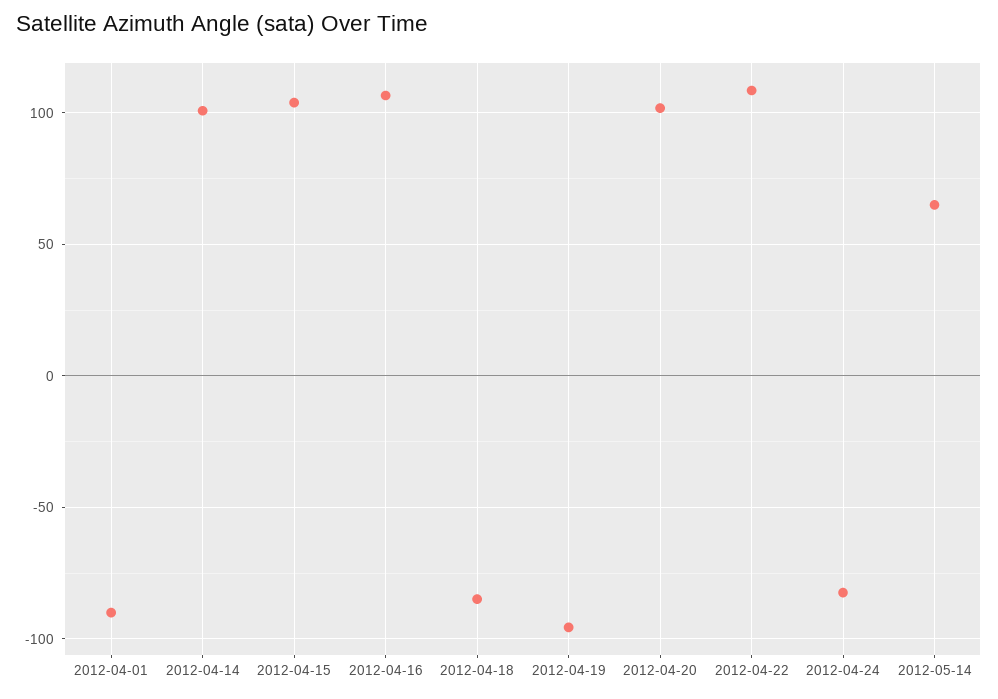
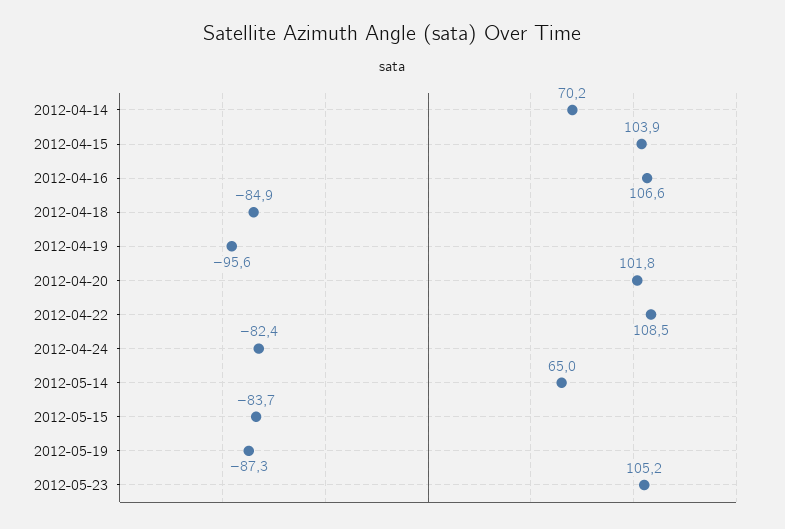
2012-04-01: -90 -> none
2012-04-14: 100 -> 70.2
2012-05-15: none -> -83.7
2012-05-19: none -> -87.3
2012-05-23: none -> 105.2

